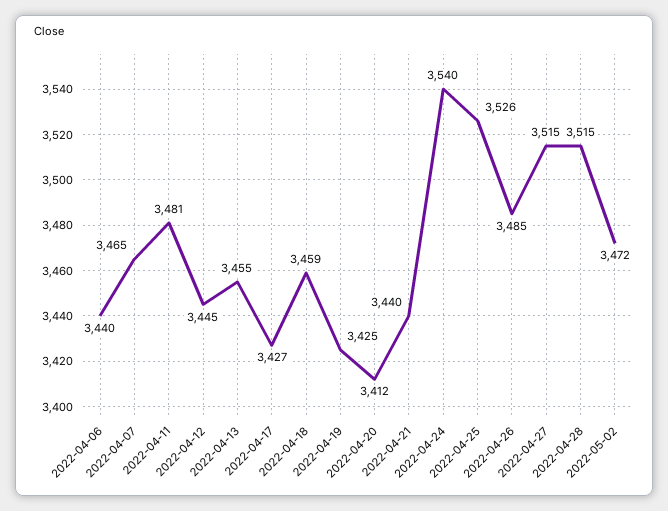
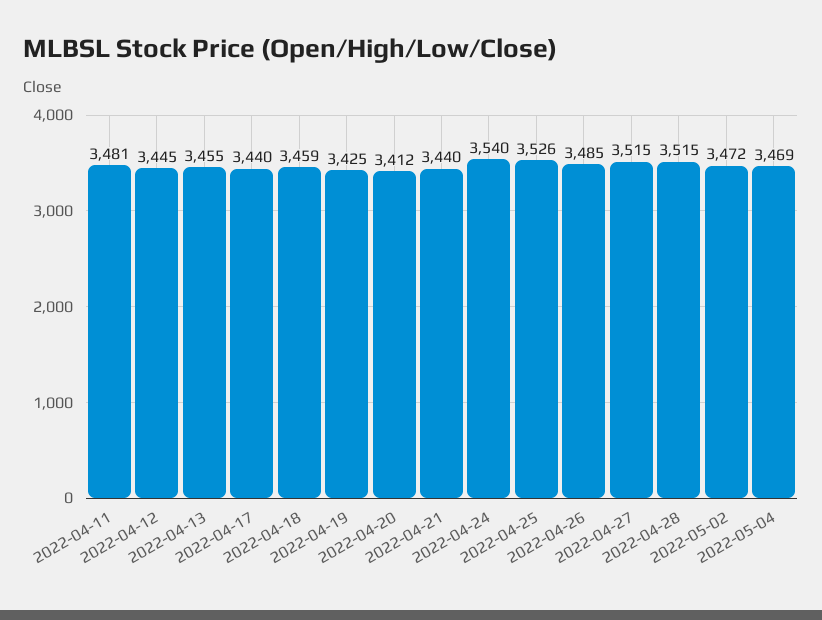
2022-04-06: 3440 -> none
2022-04-07: 3465 -> none
2022-04-17: 3427 -> 3440
2022-05-04: none -> 3469

